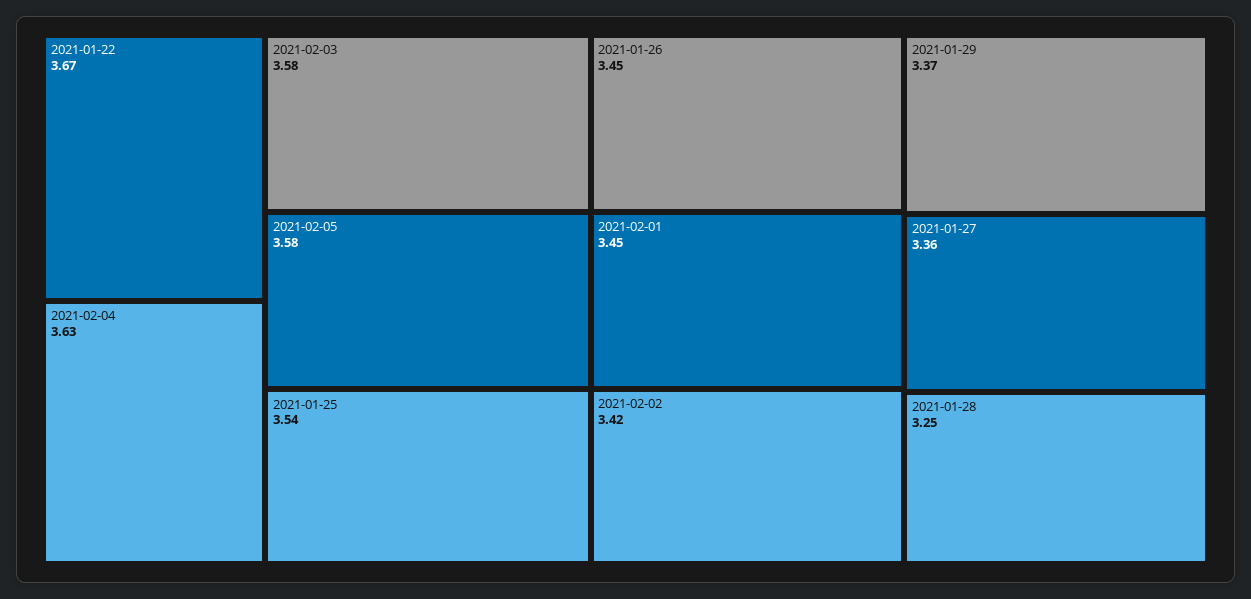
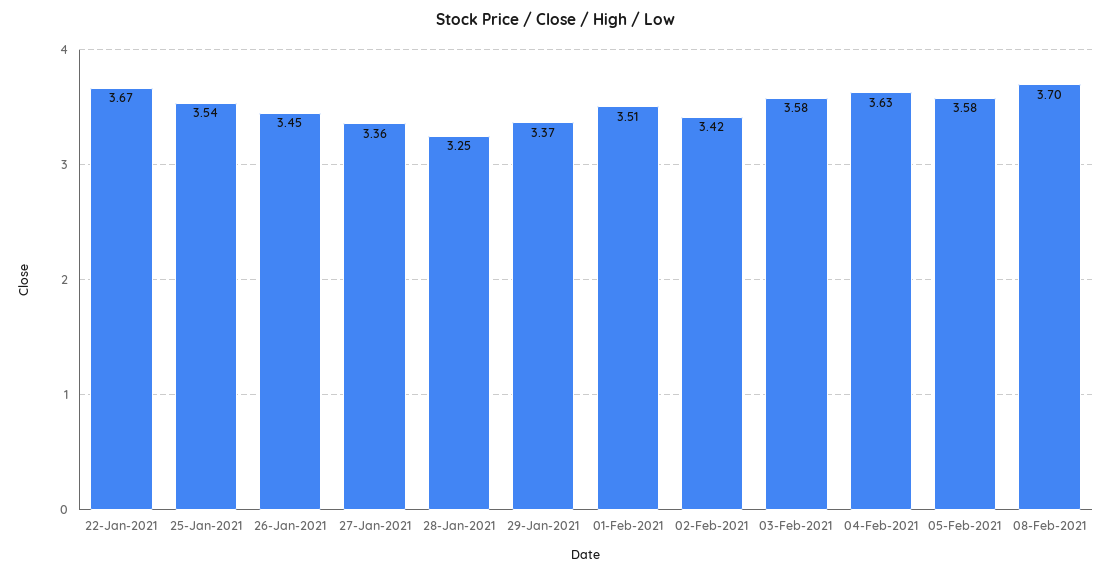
2021-02-01: 3.45 -> 3.51
08-Feb-2021: none -> 3.7

